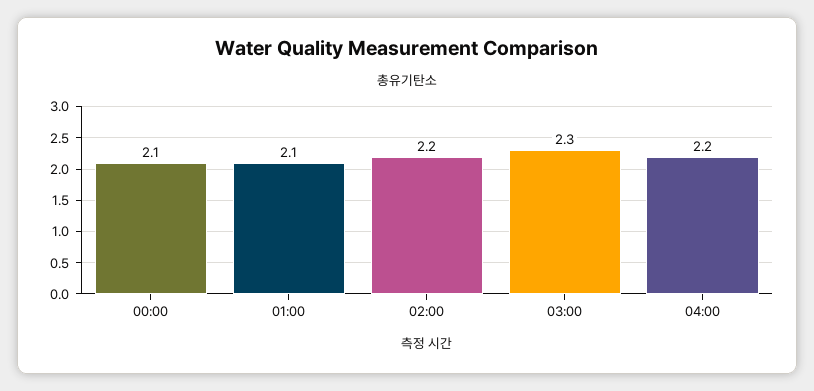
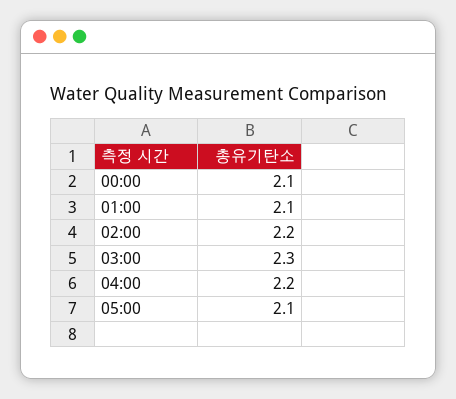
05:00: none -> 2.1

